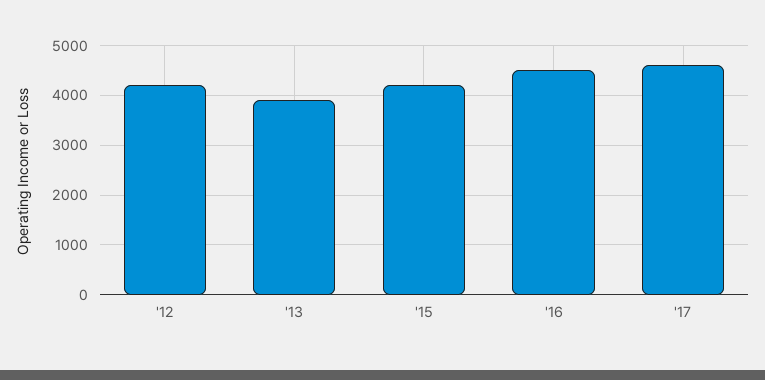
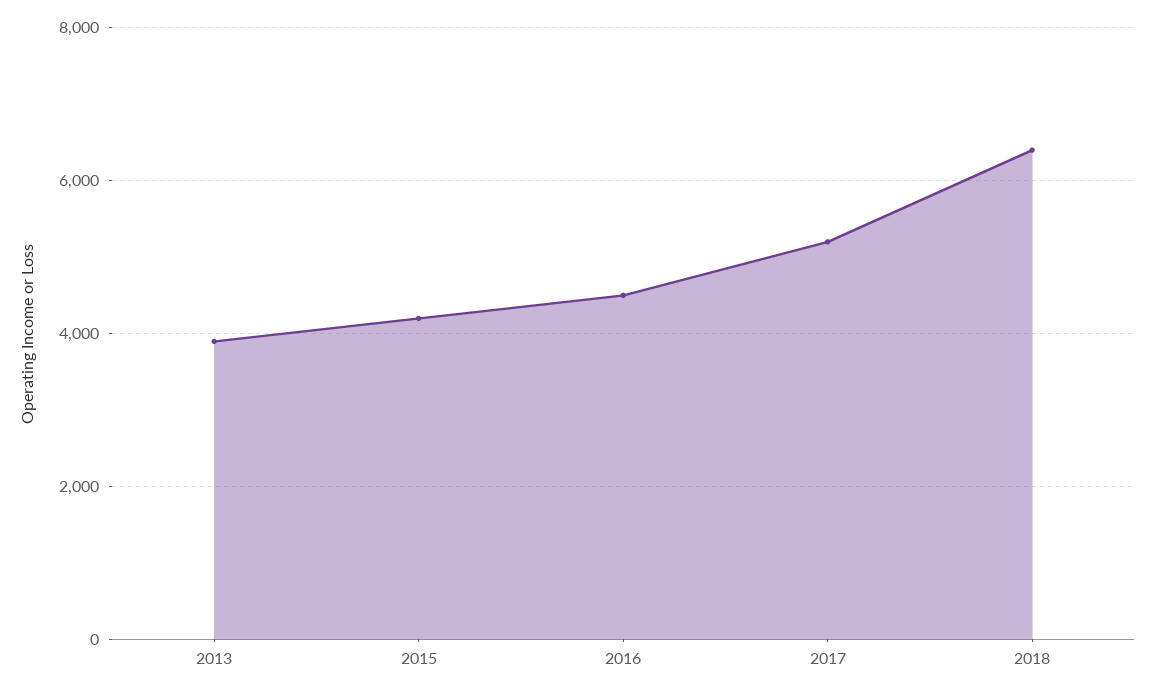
'12: 4200 -> none
'17: 4600 -> 5200
2018: none -> 6400

